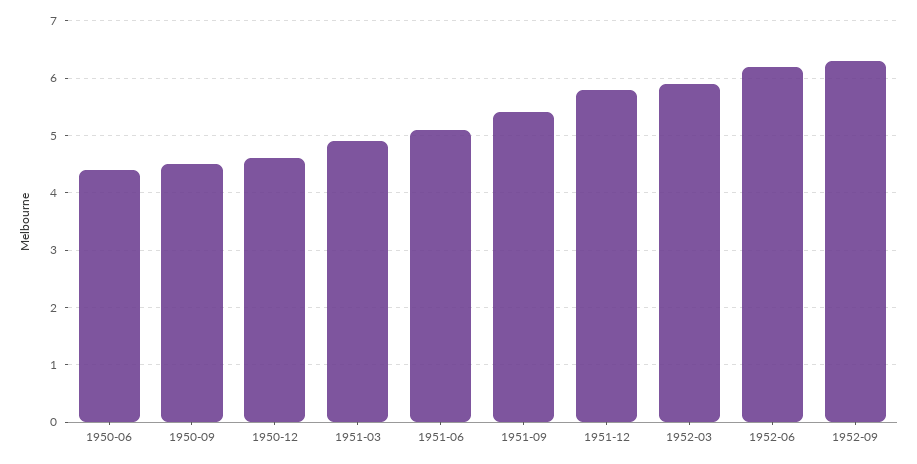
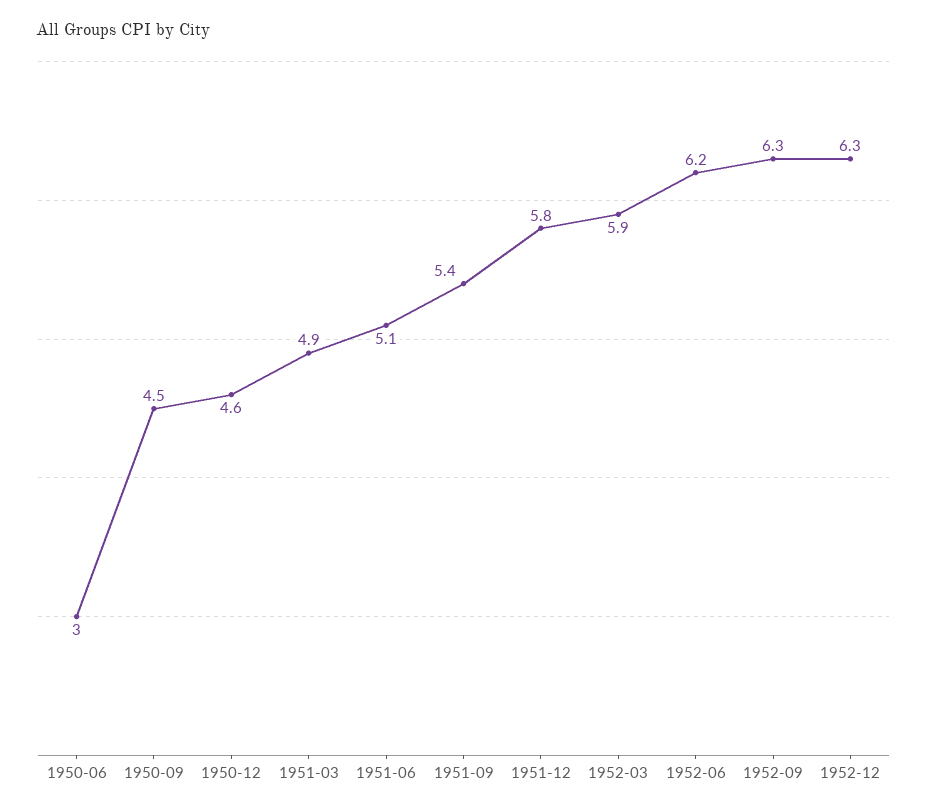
1950-06: 4.5 -> 3
1952-12: none -> 6.3

